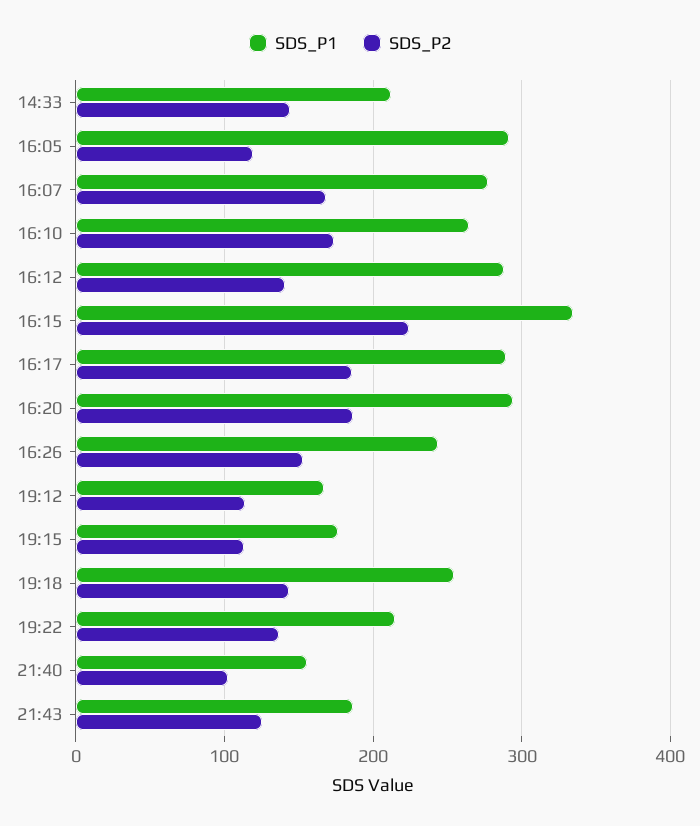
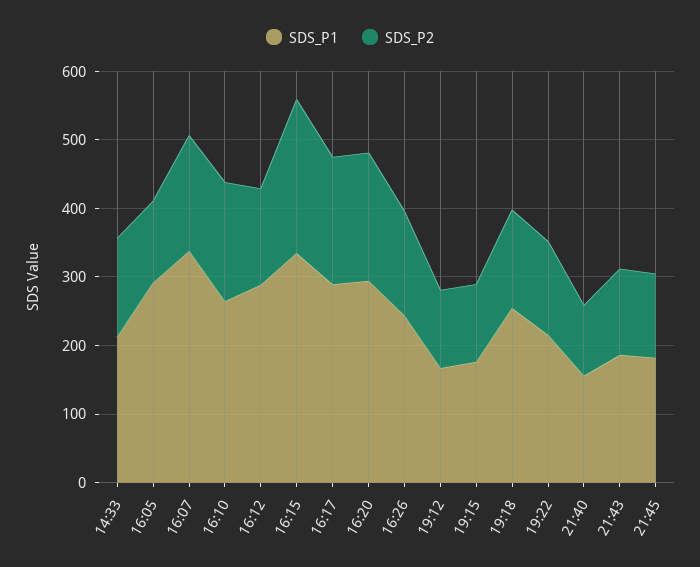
SDS_P1, 16:07: 280 -> 340
SDS_P1, 21:45: none -> 180
SDS_P2, 21:45: none -> 120

